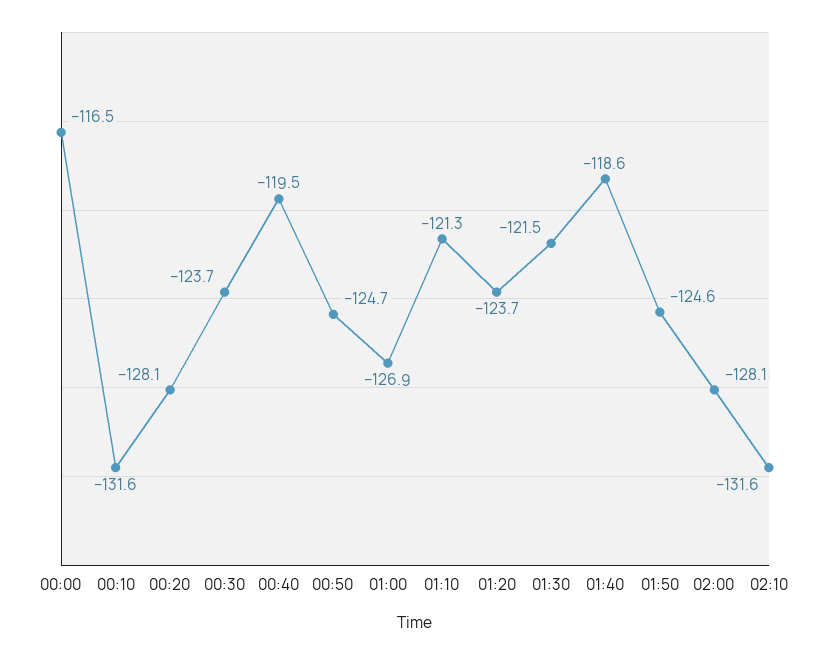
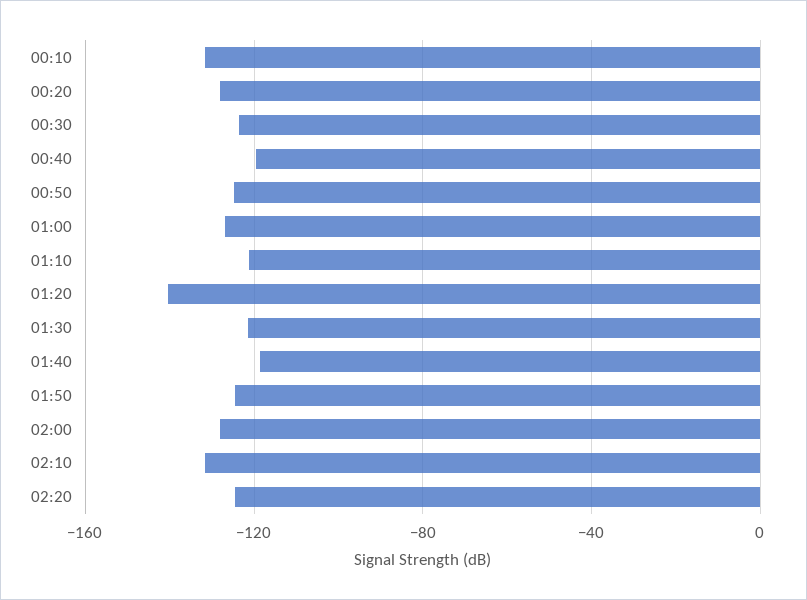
00:00: -116.5 -> none
01:20: -123.7 -> -140
02:20: none -> -125

